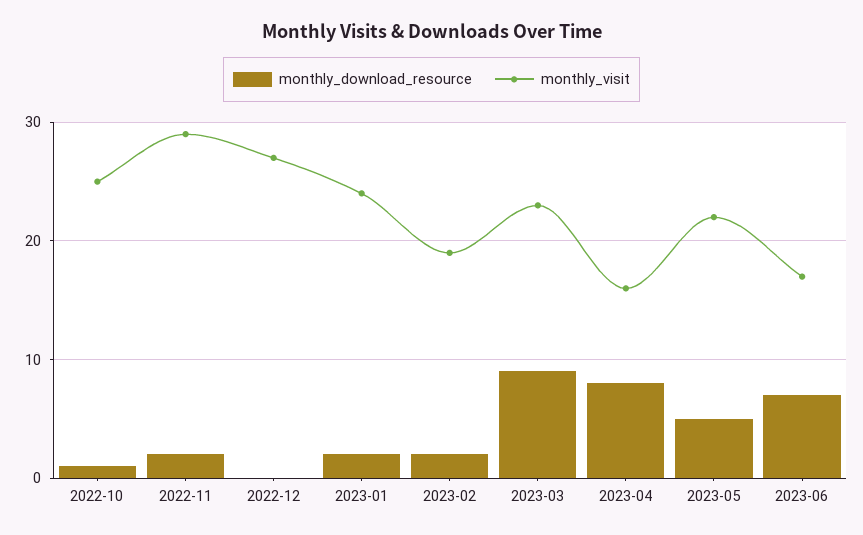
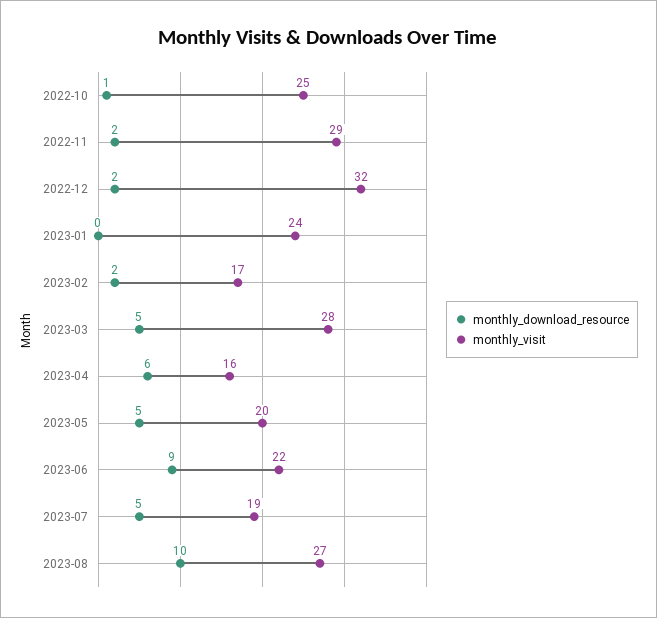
monthly_download_resource, 2022-12: 0 -> 2
monthly_visit, 2022-12: 27 -> 32
monthly_download_resource, 2023-01: 2 -> 0
monthly_visit, 2023-02: 19 -> 17
monthly_download_resource, 2023-03: 9 -> 5
monthly_visit, 2023-03: 23 -> 28
monthly_download_resource, 2023-04: 8 -> 6
monthly_visit, 2023-05: 22 -> 20
monthly_download_resource, 2023-06: 7 -> 9
monthly_visit, 2023-06: 17 -> 22
monthly_download_resource, 2023-07: none -> 5
monthly_visit, 2023-07: none -> 19
monthly_download_resource, 2023-08: none -> 10
monthly_visit, 2023-08: none -> 27

